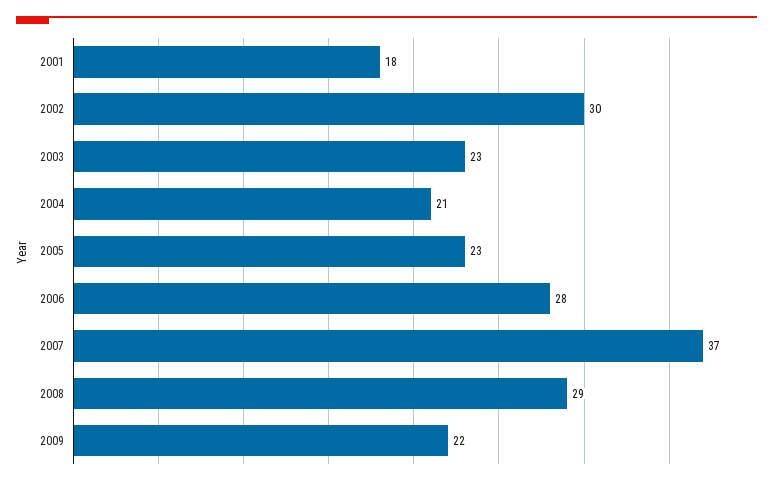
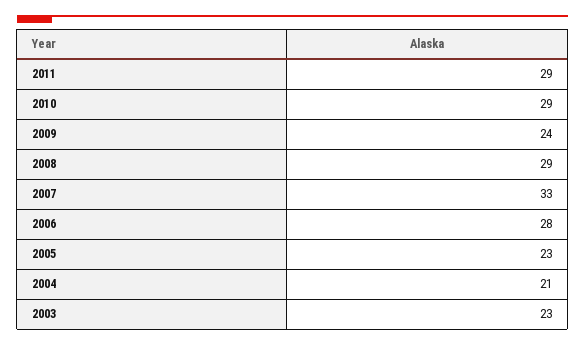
2001: 18 -> none
2002: 30 -> none
2007: 37 -> 33
2009: 22 -> 24
2011: none -> 29
2010: none -> 29

